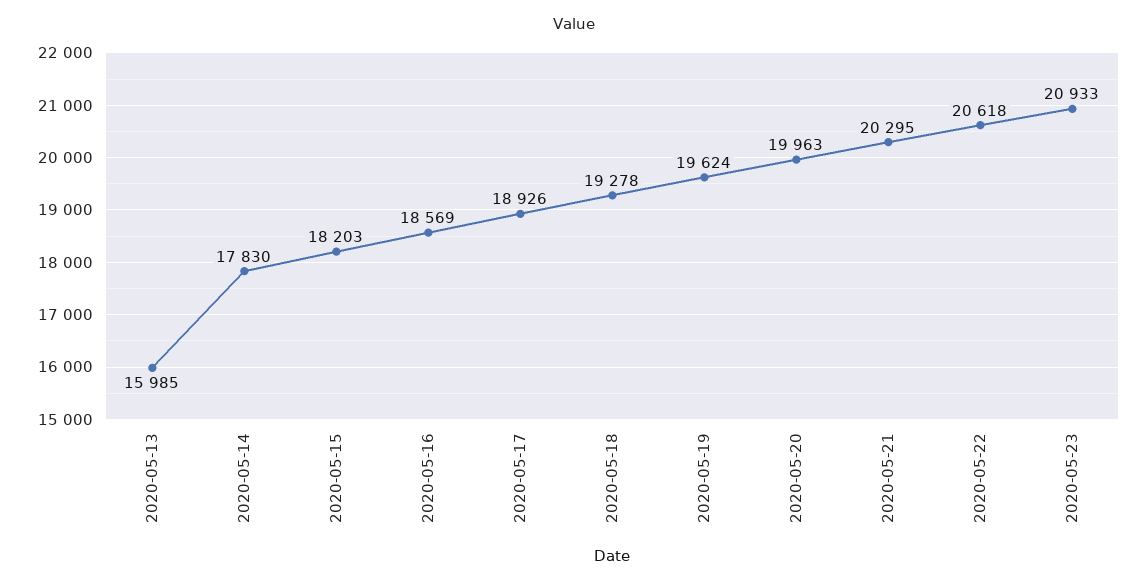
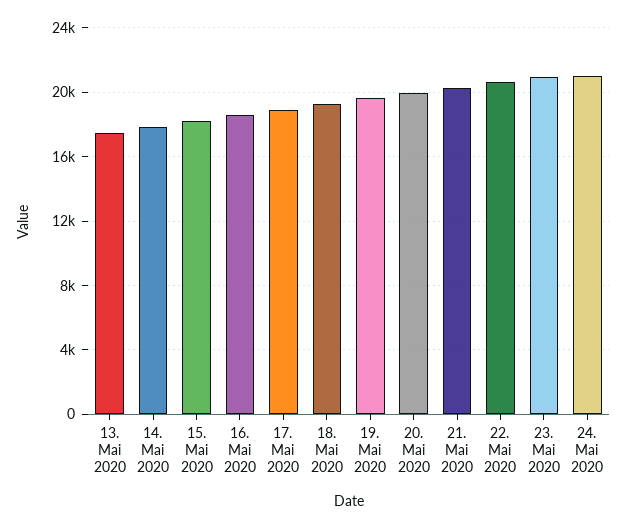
2020-05-13: 15985 -> 17500
24. Mai 2020: none -> 21000

